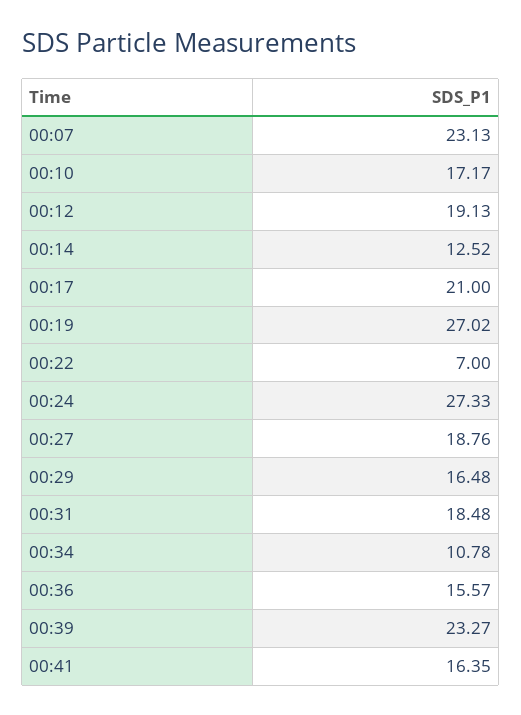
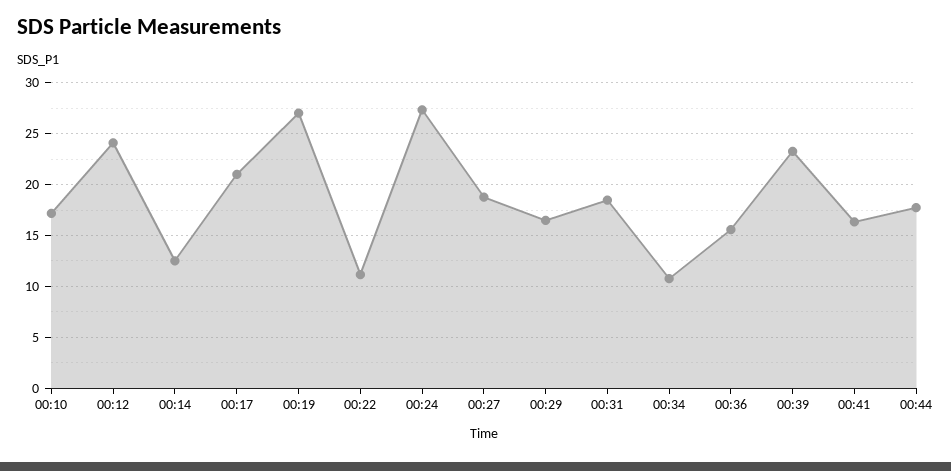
00:07: 23.13 -> none
00:12: 19.13 -> 24
00:22: 7 -> 11
00:44: none -> 18

